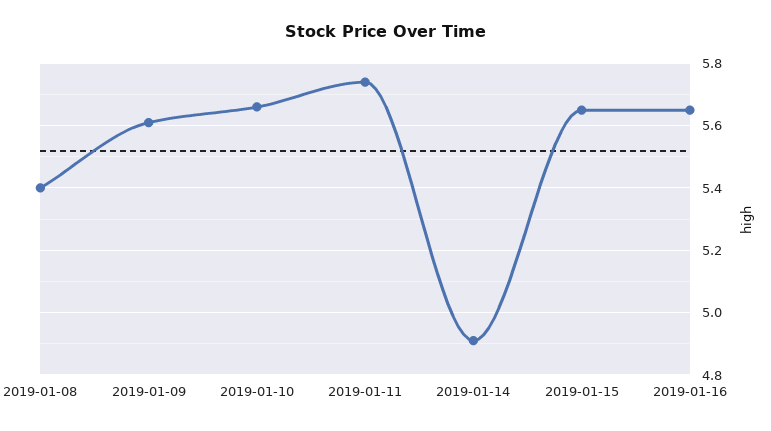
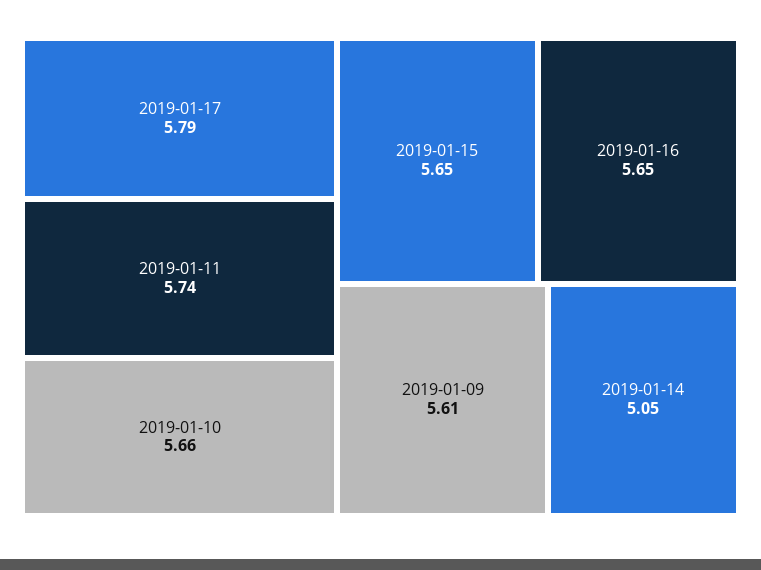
2019-01-08: 5.4 -> none
2019-01-14: 4.9 -> 5.05
2019-01-17: none -> 5.79

